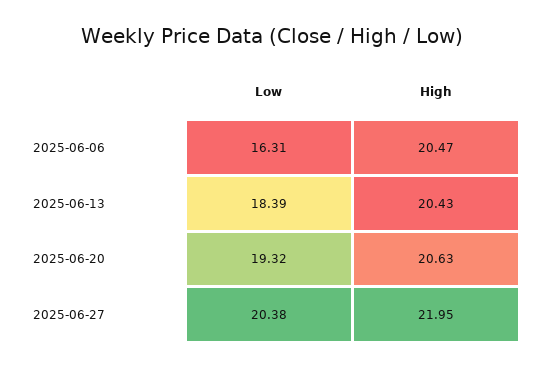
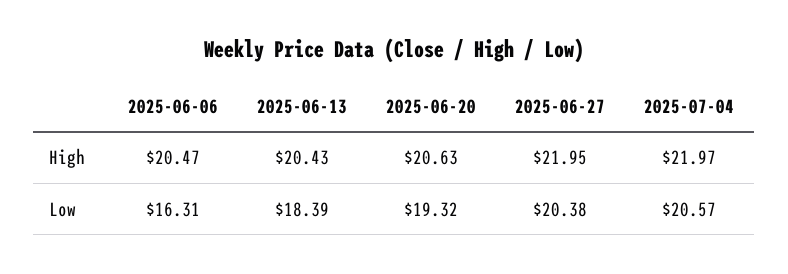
High, 2025-07-04: none -> 21.97
Low, 2025-07-04: none -> 20.57

